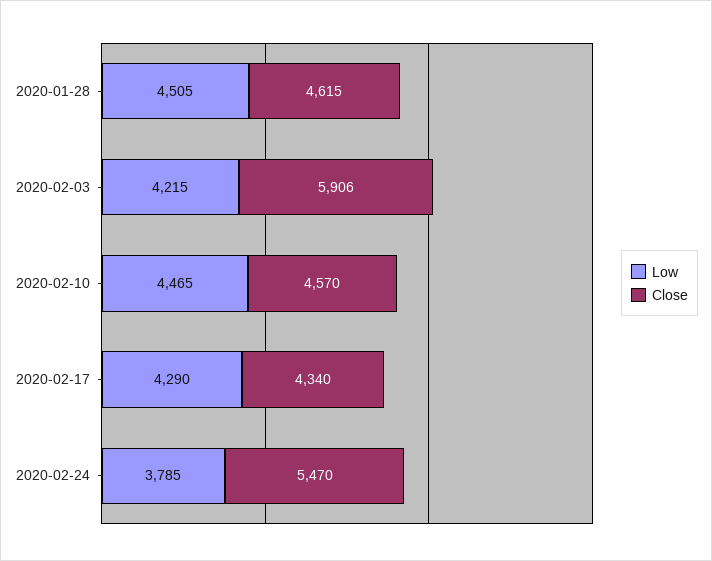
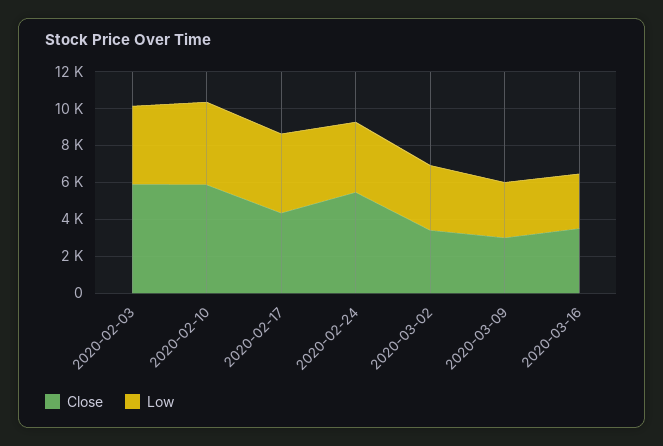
Low, 2020-01-28: 4505 -> none
Close, 2020-01-28: 4615 -> none
Close, 2020-02-10: 4570 -> 6000
Close, 2020-03-02: none -> 3500
Low, 2020-03-02: none -> 3500
Close, 2020-03-09: none -> 3000
Low, 2020-03-09: none -> 3000
Close, 2020-03-16: none -> 3500
Low, 2020-03-16: none -> 3000

